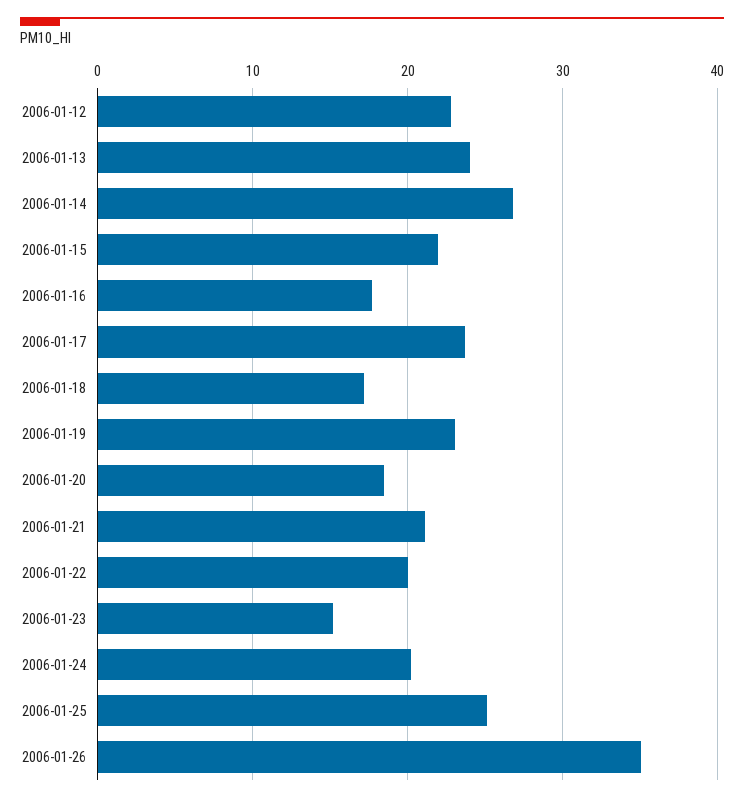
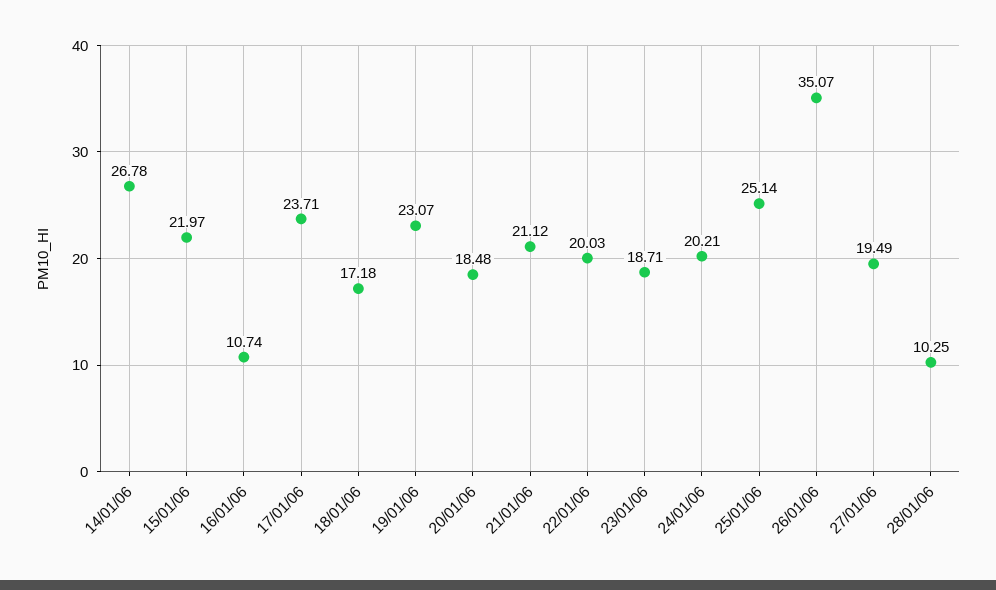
2006-01-12: 23 -> none
2006-01-13: 24 -> none
2006-01-16: 18 -> 10.74
2006-01-23: 15 -> 18.71
27/01/06: none -> 19.49
28/01/06: none -> 10.25

